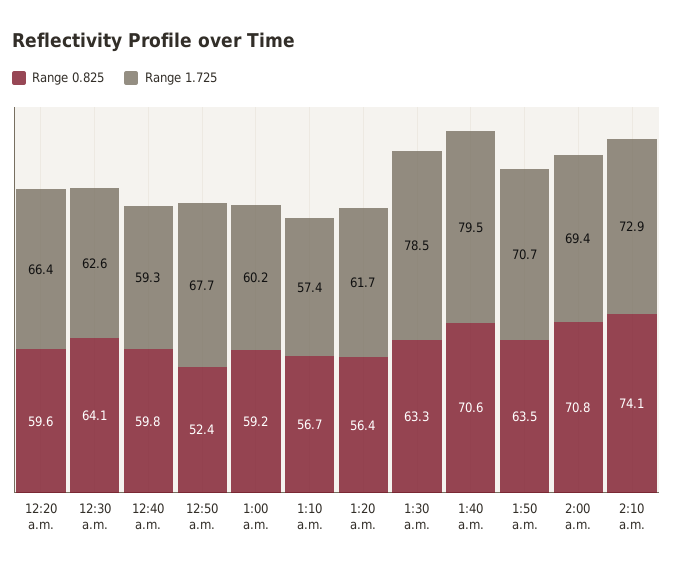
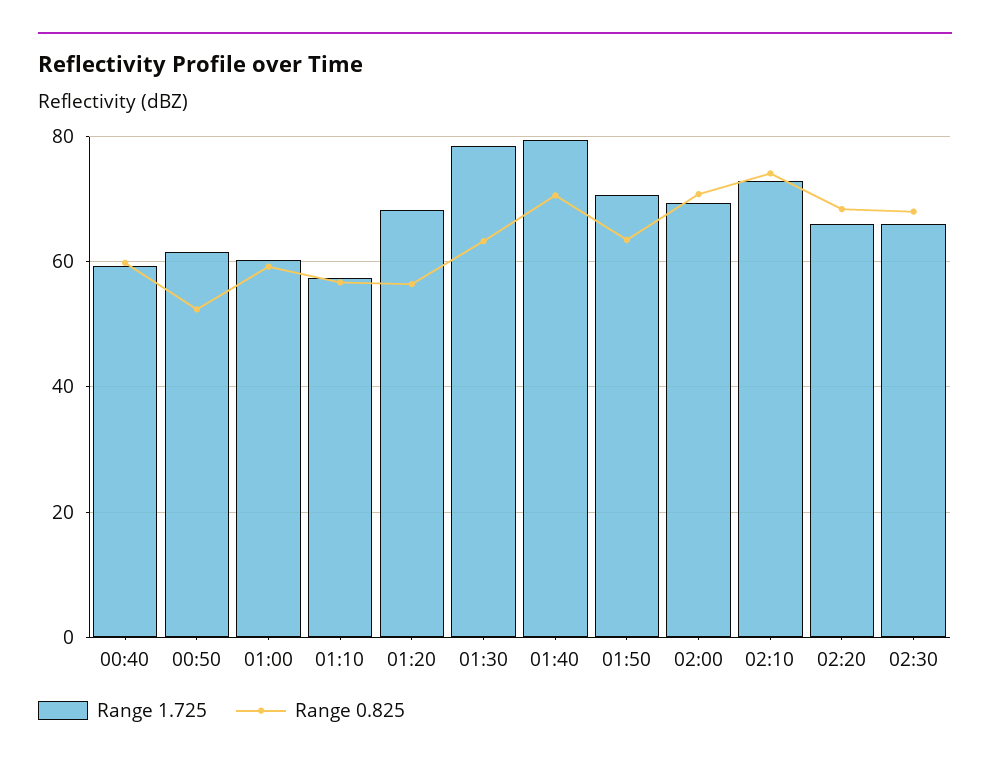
Range 0.825, 12:20 a.m.: 59.6 -> none
Range 1.725, 12:20 a.m.: 66.4 -> none
Range 0.825, 12:30 a.m.: 64.1 -> none
Range 1.725, 12:30 a.m.: 62.6 -> none
Range 1.725, 12:50 a.m.: 67.7 -> 62
Range 1.725, 1:20 a.m.: 61.7 -> 68
Range 1.725, 02:20: none -> 66
Range 0.825, 02:20: none -> 68
Range 1.725, 02:30: none -> 66
Range 0.825, 02:30: none -> 68

